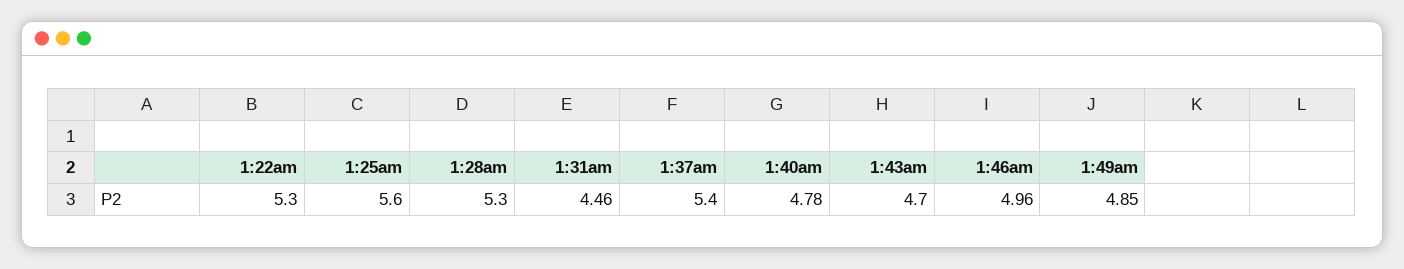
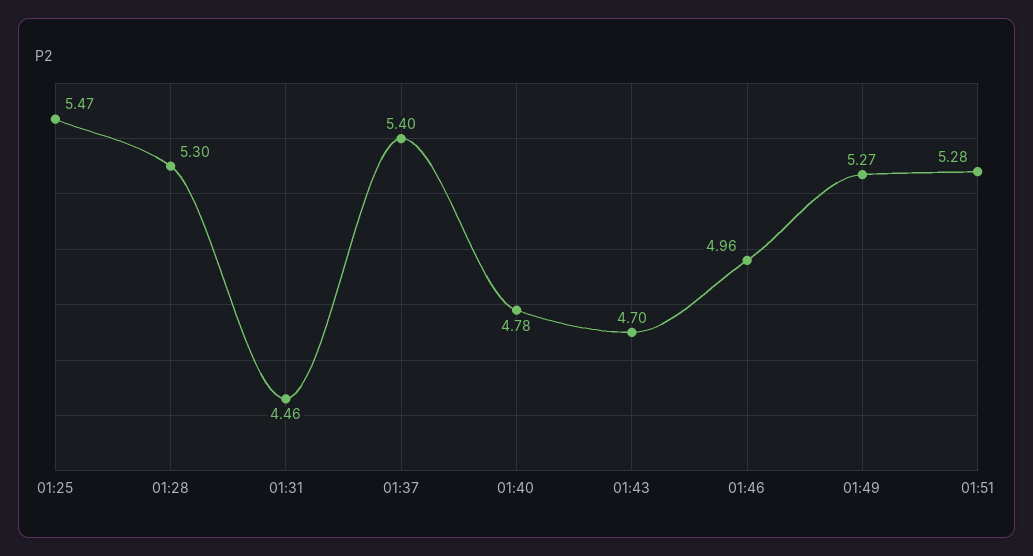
1:22am: 5.3 -> none
1:25am: 5.6 -> 5.47
1:49am: 4.85 -> 5.27
01:51: none -> 5.28

